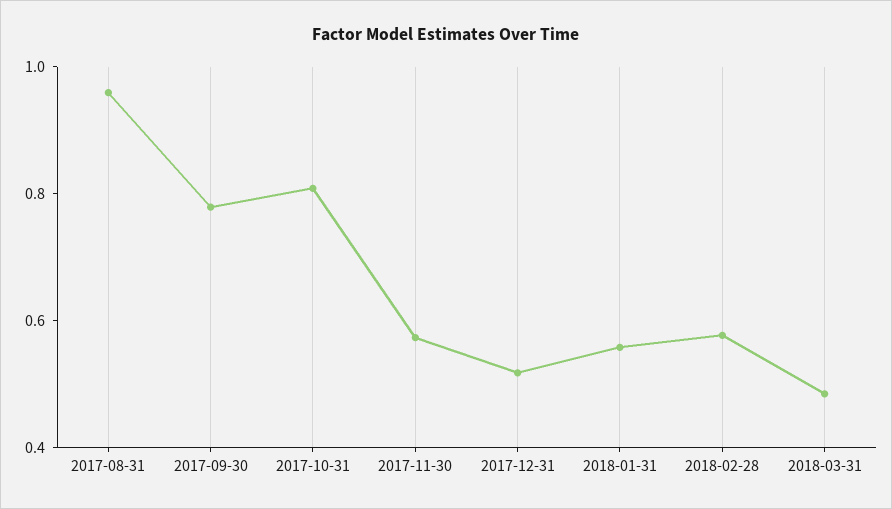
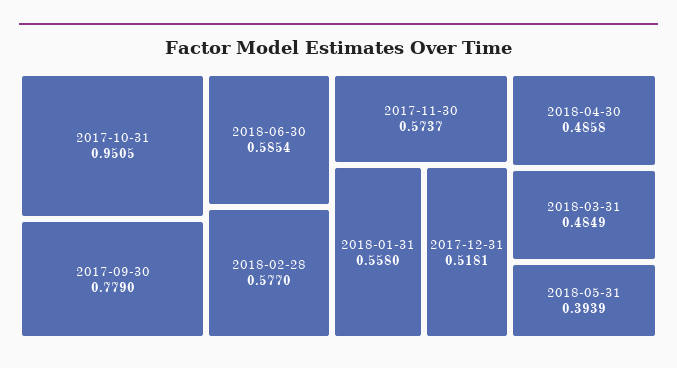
2017-08-31: 0.95 -> none
2017-10-31: 0.8 -> 0.9505
2018-06-30: none -> 0.5854
2018-04-30: none -> 0.4858
2018-05-31: none -> 0.3939

